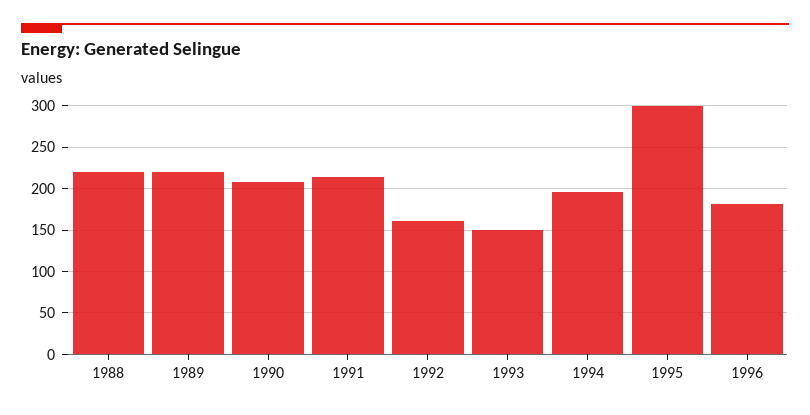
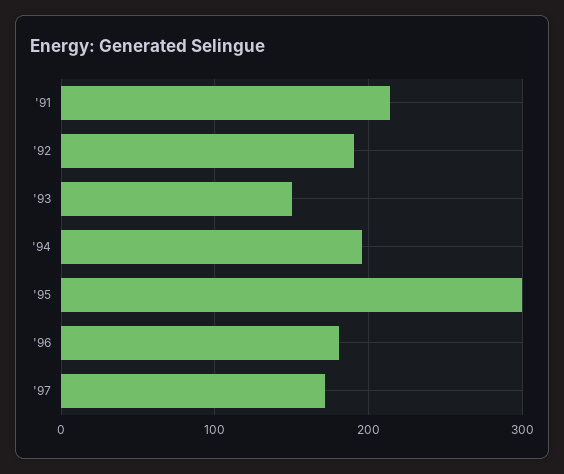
1988: 220 -> none
1989: 220 -> none
1990: 210 -> none
1992: 160 -> 190
'97: none -> 170

